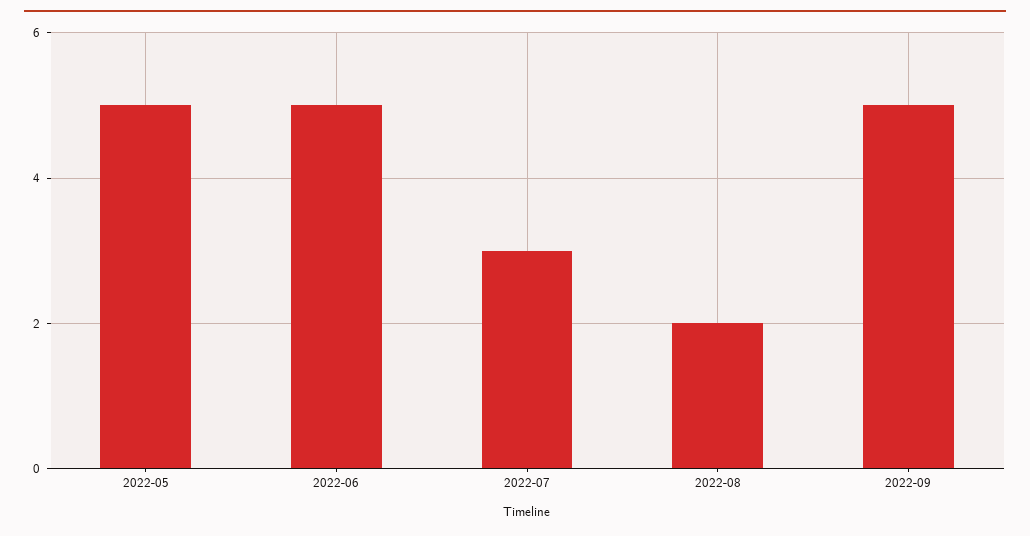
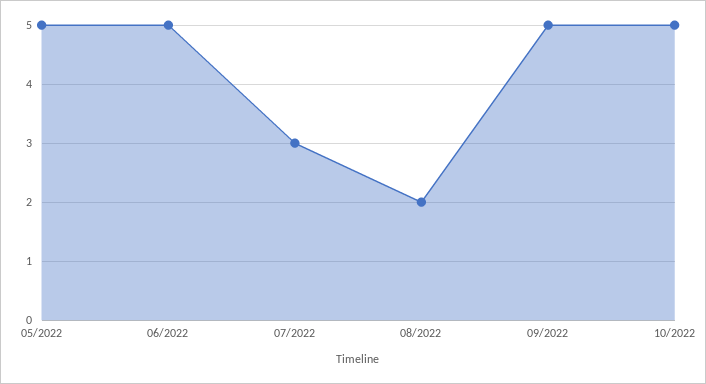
10/2022: none -> 5

